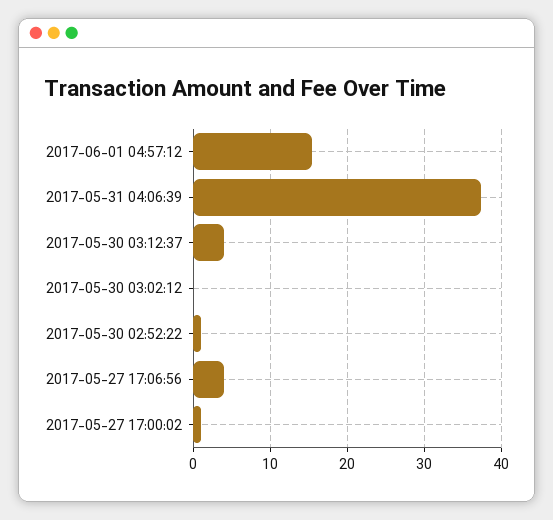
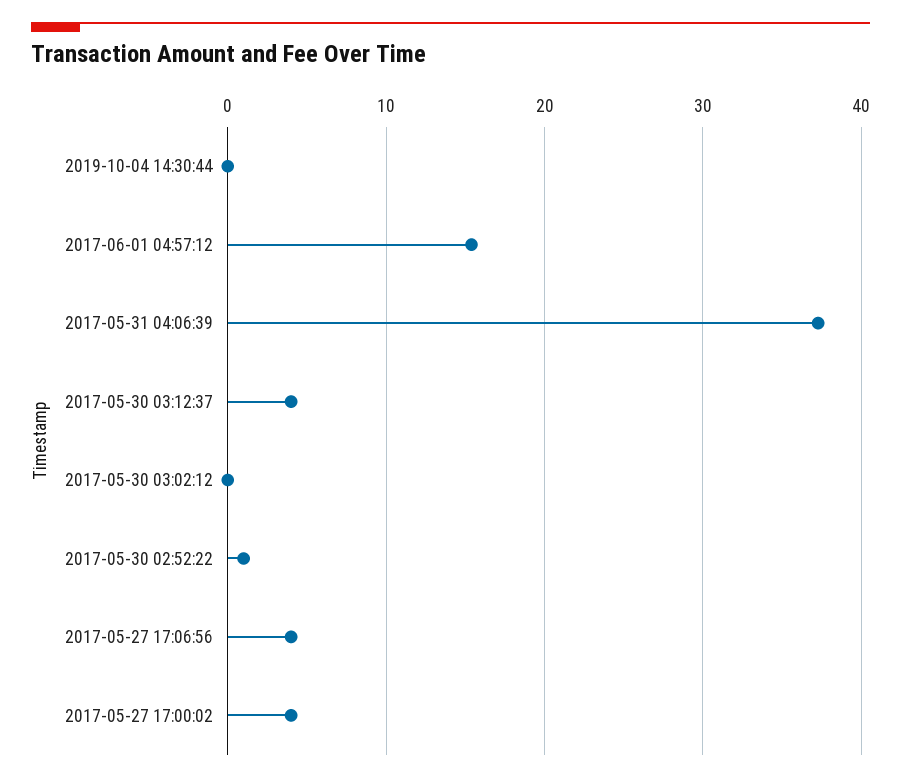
2017-05-27 17:00:02: 1 -> 4
2019-10-04 14:30:44: none -> 0

